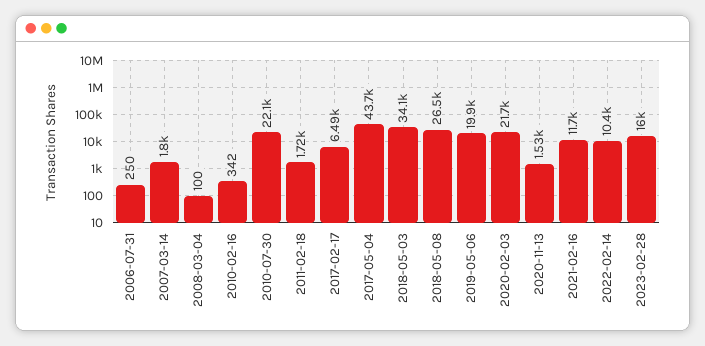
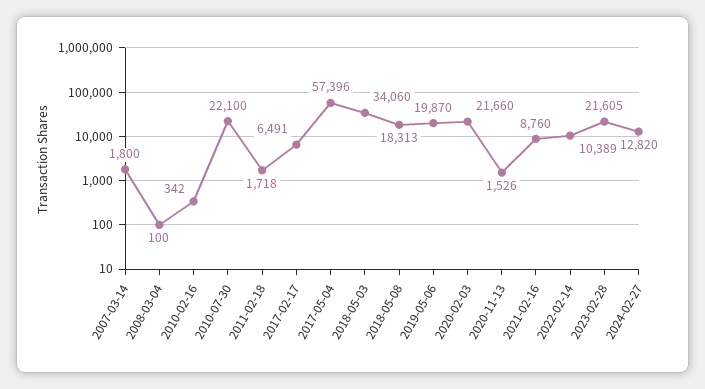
2006-07-31: 250 -> none
2017-05-04: 43700 -> 57396
2018-05-08: 26500 -> 18313
2021-02-16: 11700 -> 8760
2023-02-28: 16000 -> 21605
2024-02-27: none -> 12820

